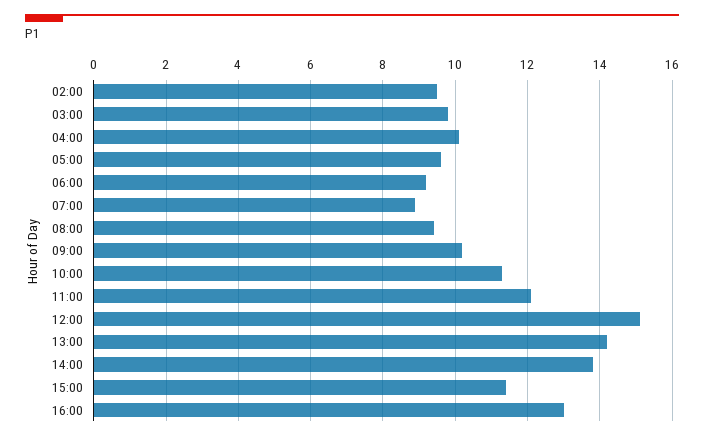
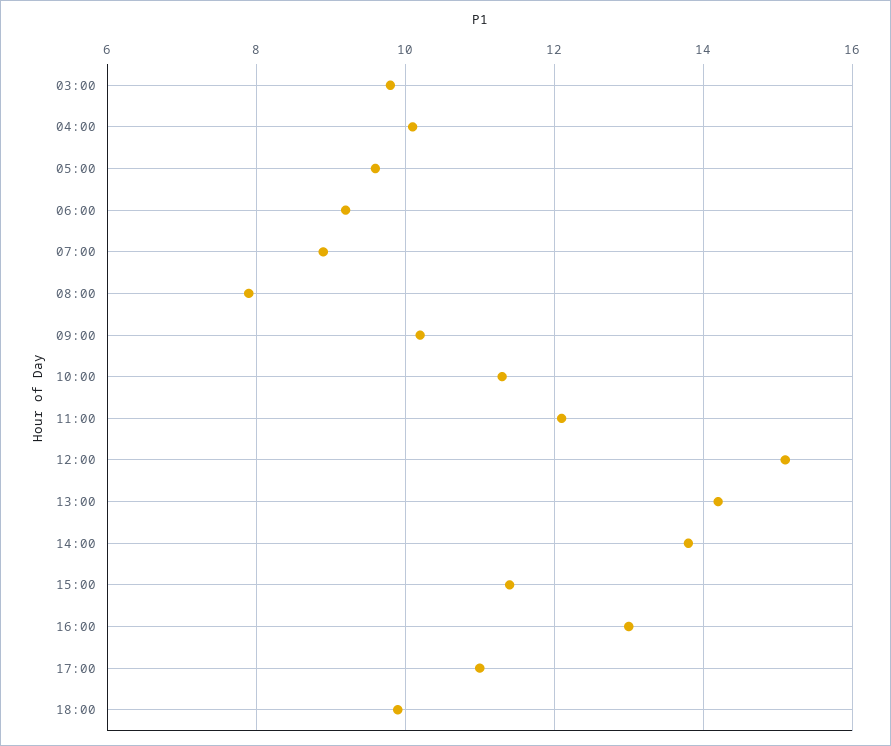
02:00: 9.5 -> none
08:00: 9.5 -> 8
17:00: none -> 11
18:00: none -> 10

